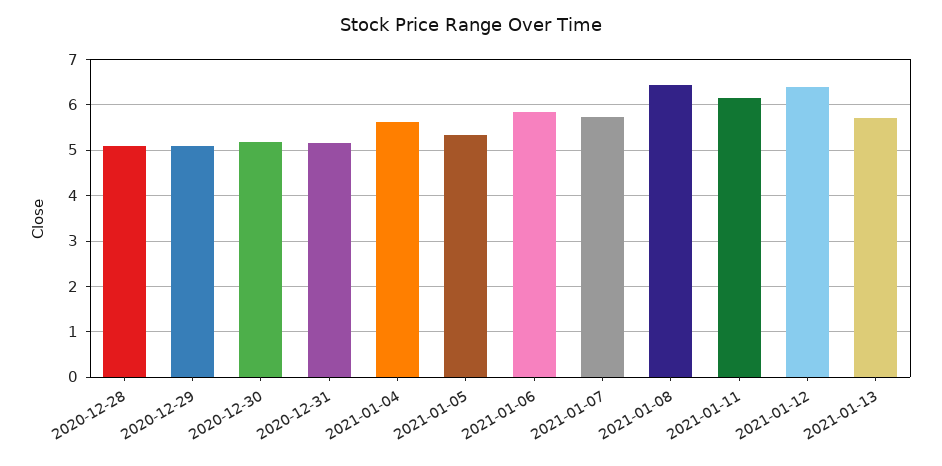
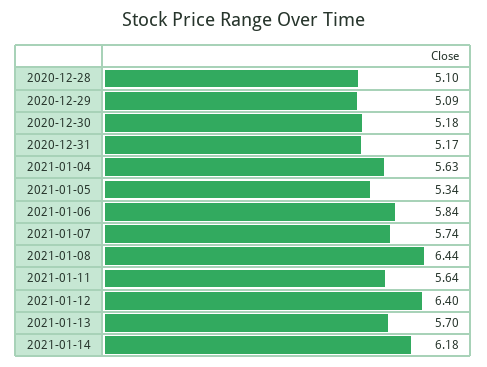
2021-01-11: 6.2 -> 5.64
2021-01-14: none -> 6.18

